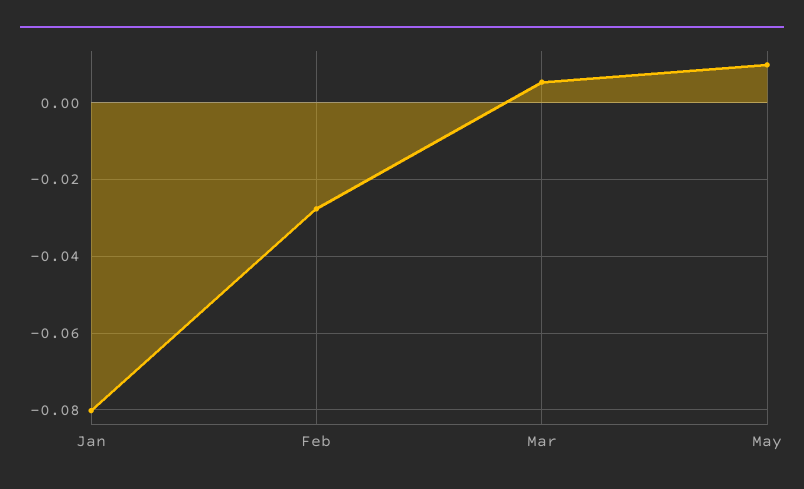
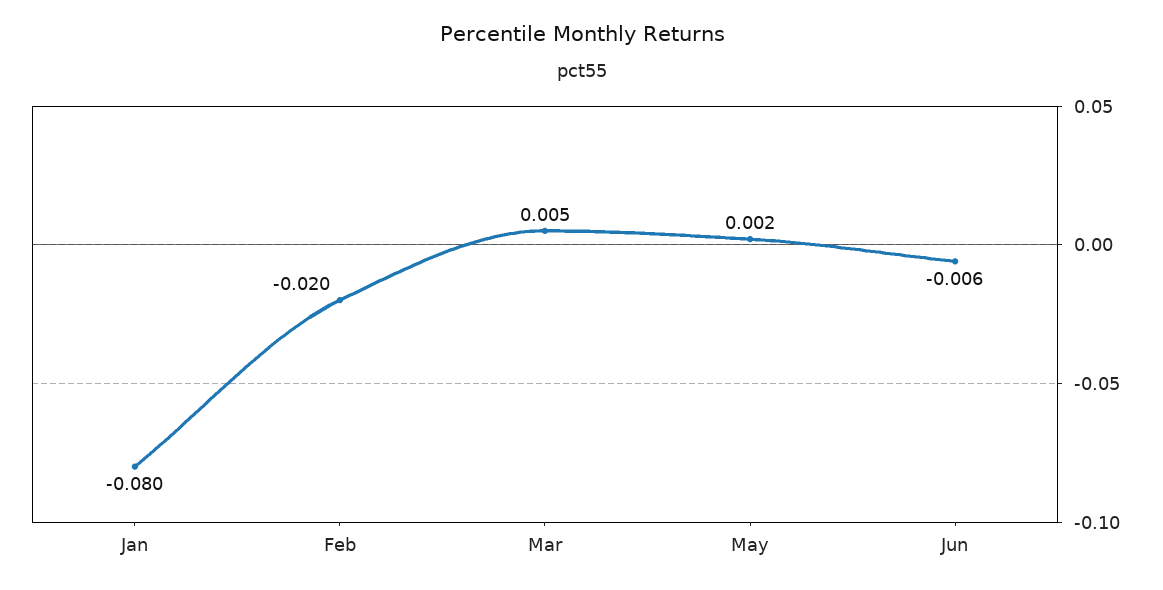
Feb: -0.028 -> -0.02
May: 0.01 -> 0.002
Jun: none -> -0.006

